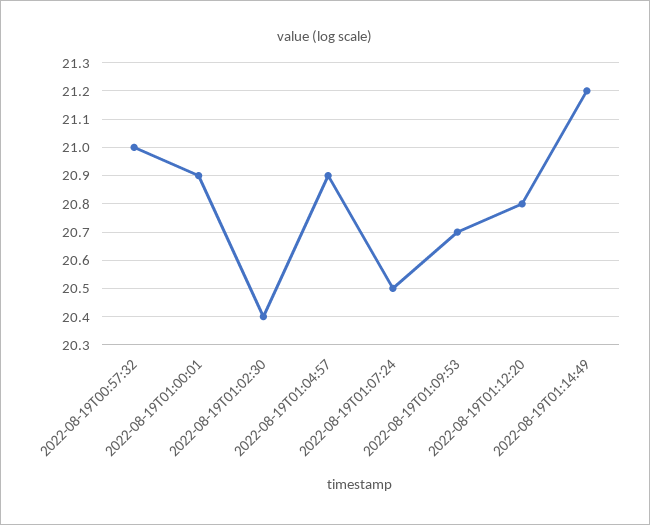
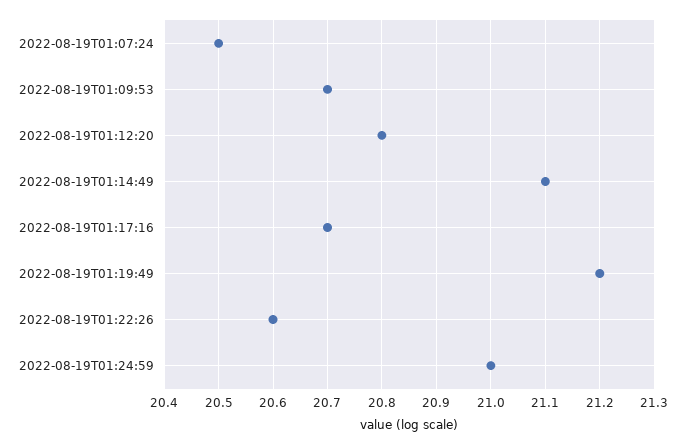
2022-08-19T00:57:32: 21 -> none
2022-08-19T01:00:01: 20.9 -> none
2022-08-19T01:02:30: 20.4 -> none
2022-08-19T01:04:57: 20.9 -> none
2022-08-19T01:14:49: 21.2 -> 21.1
2022-08-19T01:17:16: none -> 20.7
2022-08-19T01:19:49: none -> 21.2
2022-08-19T01:22:26: none -> 20.6
2022-08-19T01:24:59: none -> 21

